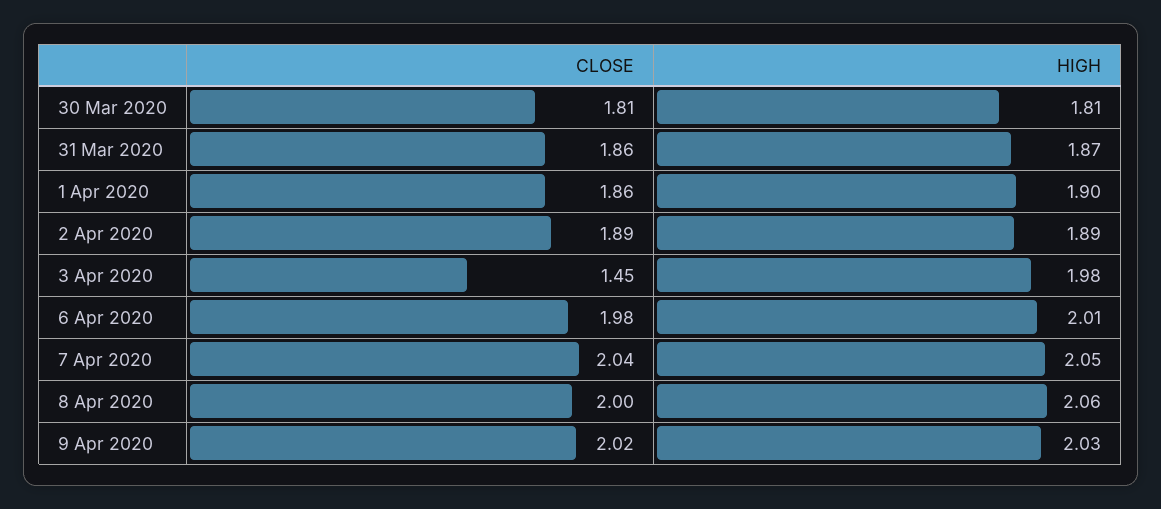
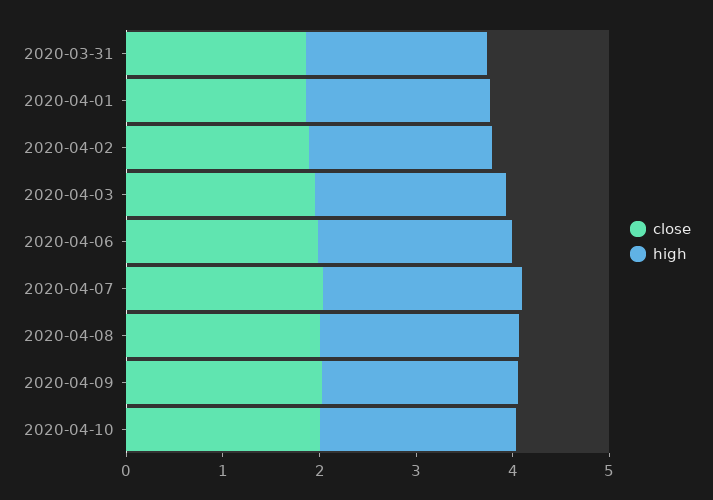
CLOSE, 30 Mar 2020: 1.81 -> none
HIGH, 30 Mar 2020: 1.81 -> none
CLOSE, 3 Apr 2020: 1.45 -> 2
CLOSE, 2020-04-10: none -> 2
HIGH, 2020-04-10: none -> 2

